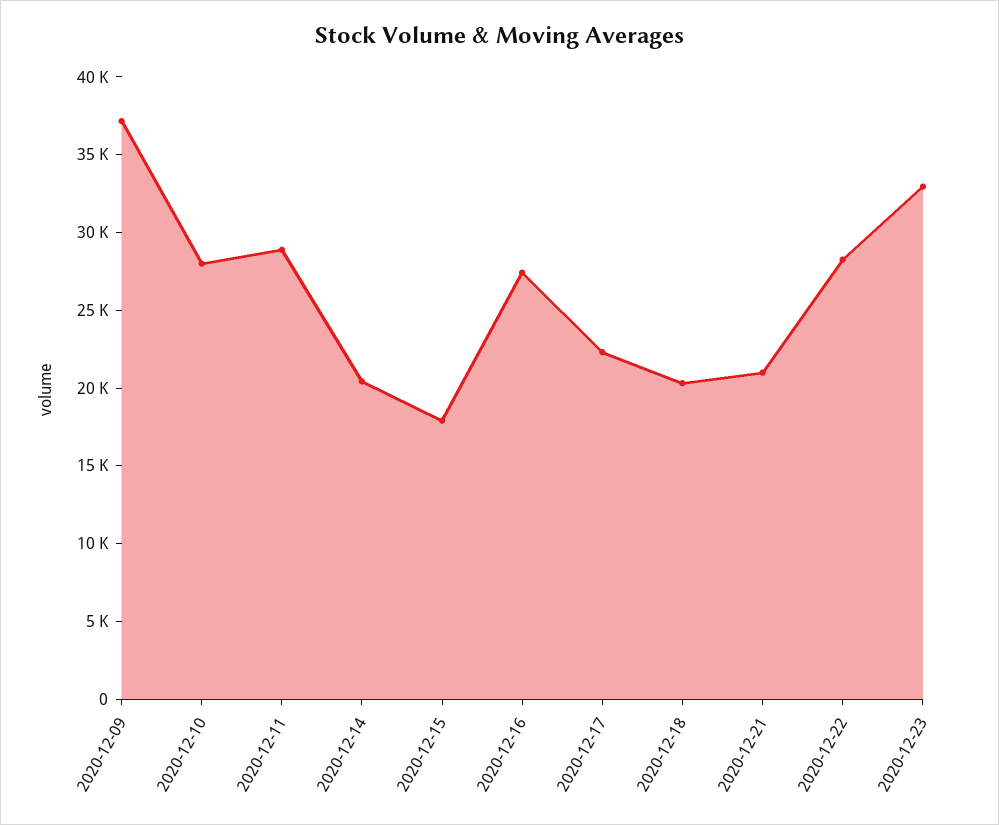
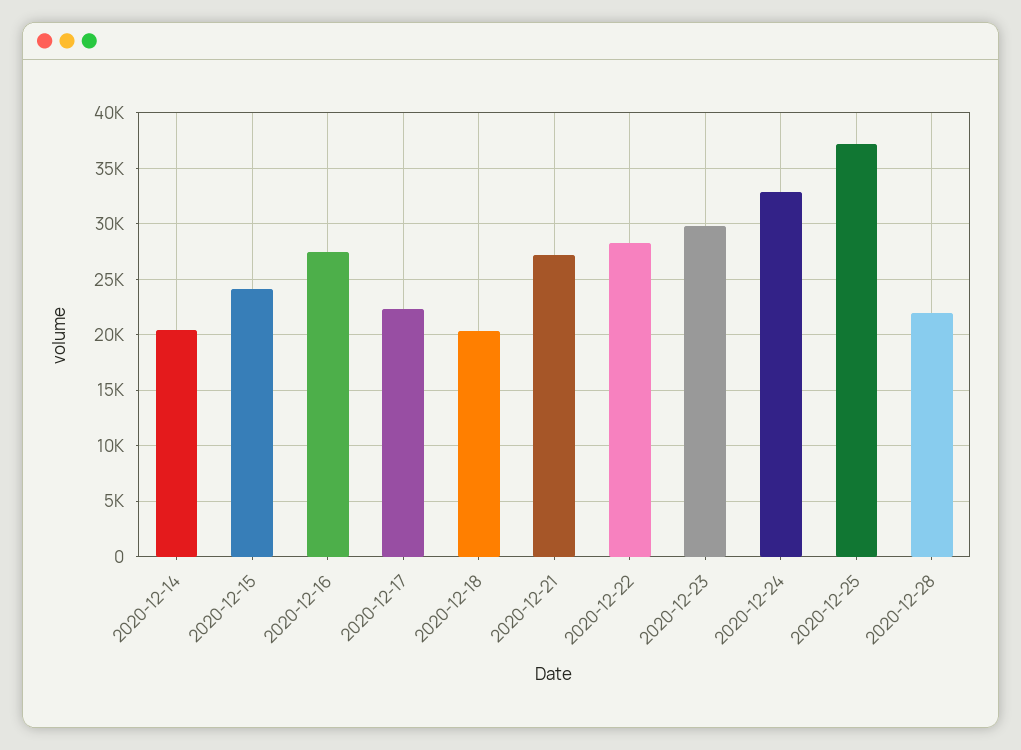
2020-12-09: 37000 -> none
2020-12-10: 28000 -> none
2020-12-11: 29000 -> none
2020-12-15: 18000 -> 24000
2020-12-21: 21000 -> 27000
2020-12-23: 33000 -> 30000
2020-12-24: none -> 33000
2020-12-25: none -> 37000
2020-12-28: none -> 22000

